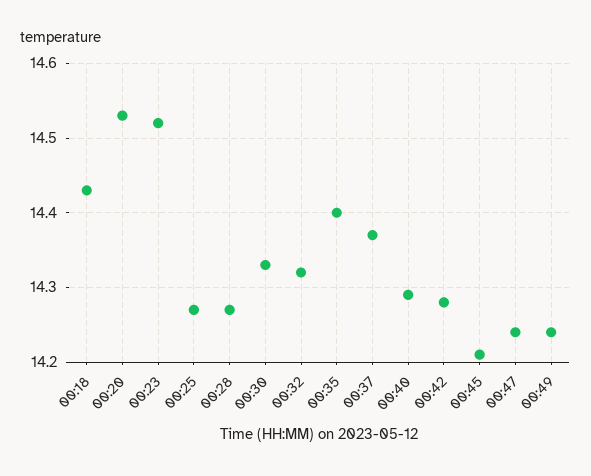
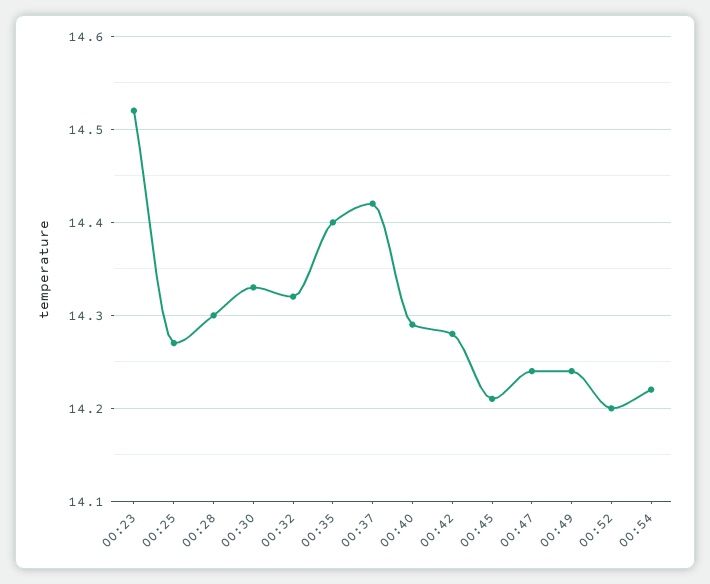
00:18: 14.43 -> none
00:20: 14.53 -> none
00:28: 14.27 -> 14.3
00:37: 14.37 -> 14.42
00:52: none -> 14.2
00:54: none -> 14.22

